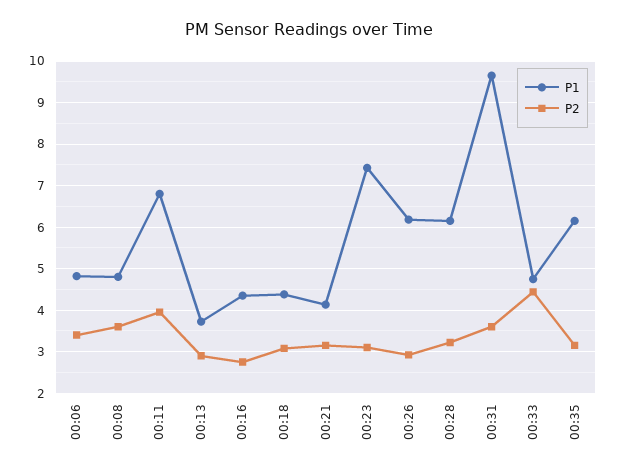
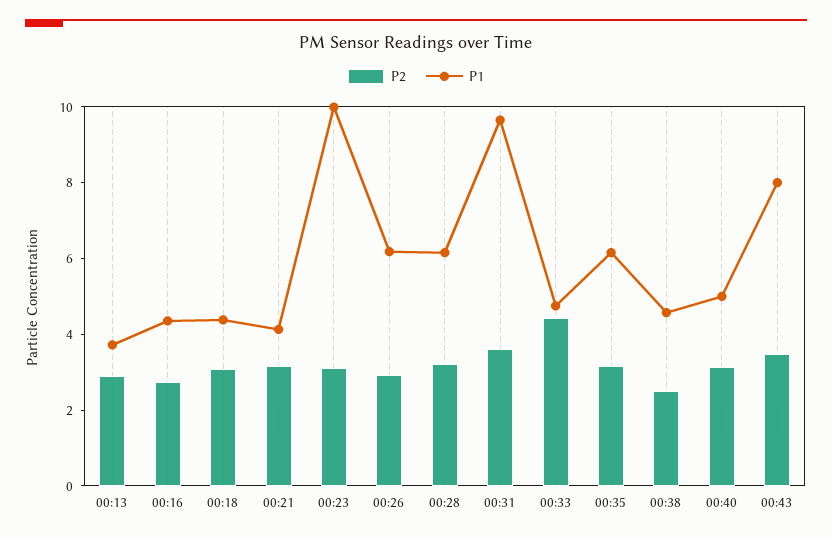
P1, 00:06: 4.8 -> none
P2, 00:06: 3.4 -> none
P1, 00:08: 4.8 -> none
P2, 00:08: 3.6 -> none
P1, 00:11: 6.8 -> none
P2, 00:11: 4 -> none
P1, 00:23: 7.4 -> 10
P2, 00:38: none -> 2.5
P1, 00:38: none -> 4.5
P2, 00:40: none -> 3
P1, 00:40: none -> 5
P2, 00:43: none -> 3.5
P1, 00:43: none -> 8

